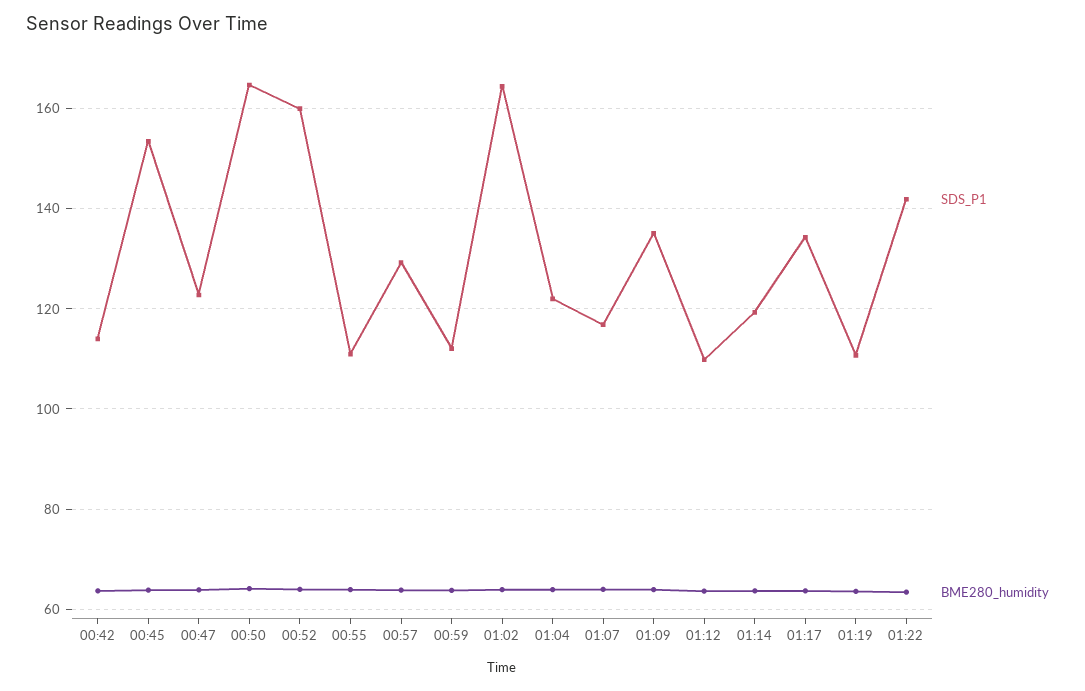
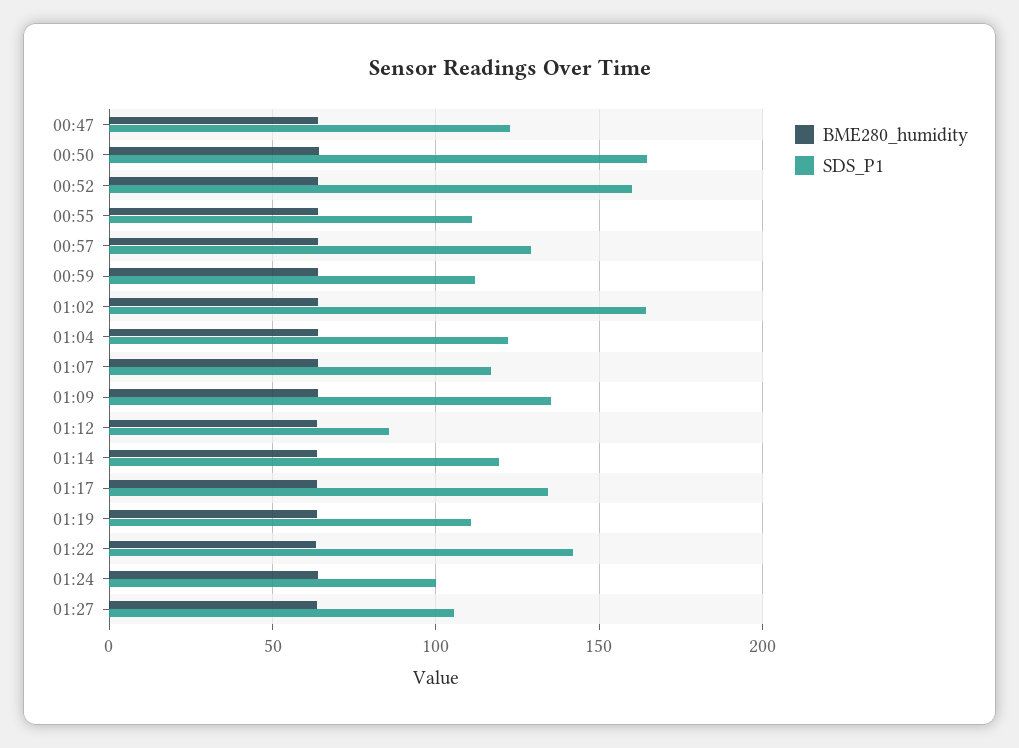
SDS_P1, 00:42: 114 -> none
BME280_humidity, 00:42: 64 -> none
SDS_P1, 00:45: 154 -> none
BME280_humidity, 00:45: 64 -> none
SDS_P1, 01:12: 110 -> 85
BME280_humidity, 01:24: none -> 65
SDS_P1, 01:24: none -> 100
BME280_humidity, 01:27: none -> 65
SDS_P1, 01:27: none -> 105

